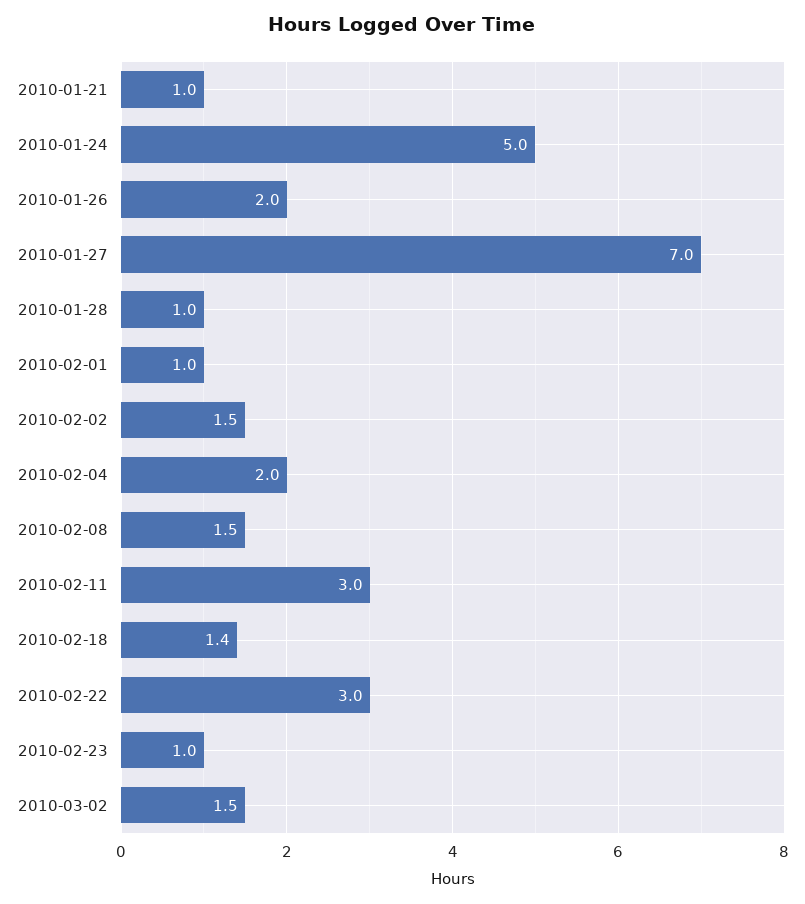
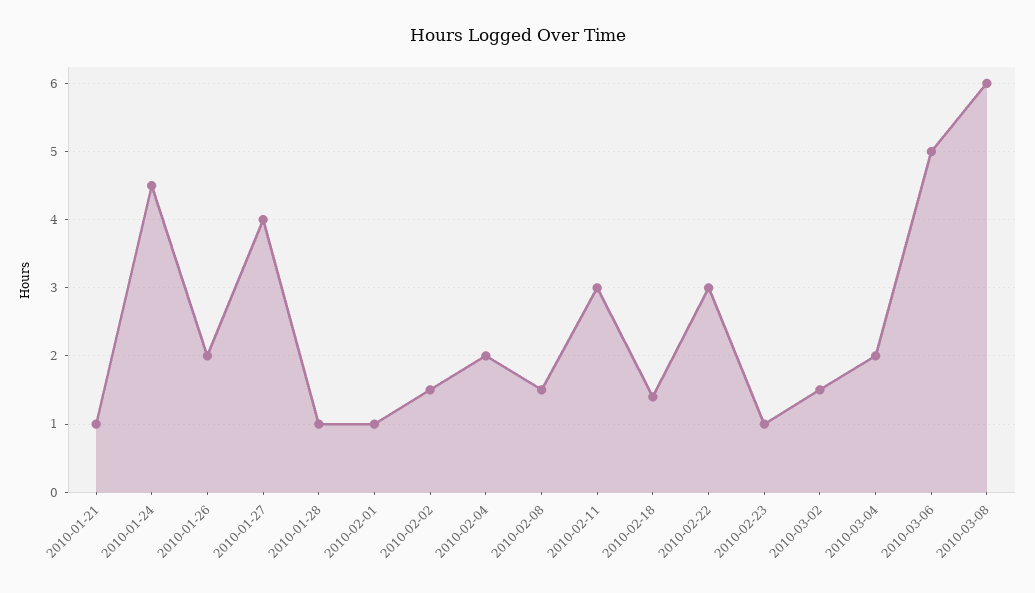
2010-01-24: 5 -> 4.5
2010-01-27: 7 -> 4
2010-03-04: none -> 2
2010-03-06: none -> 5
2010-03-08: none -> 6

